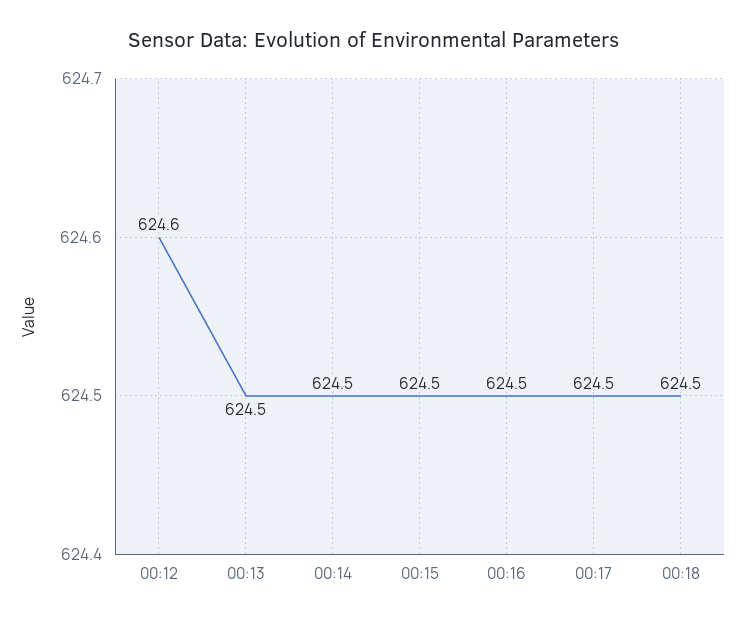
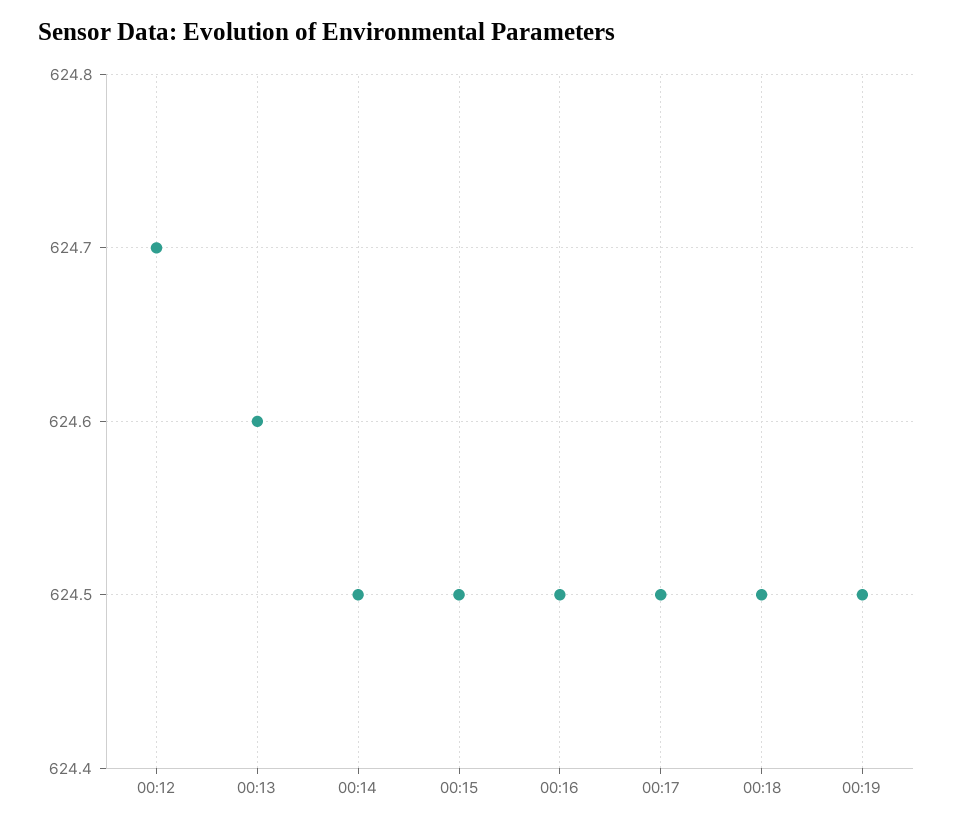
00:12: 624.6 -> 624.7
00:13: 624.5 -> 624.6
00:19: none -> 624.5

